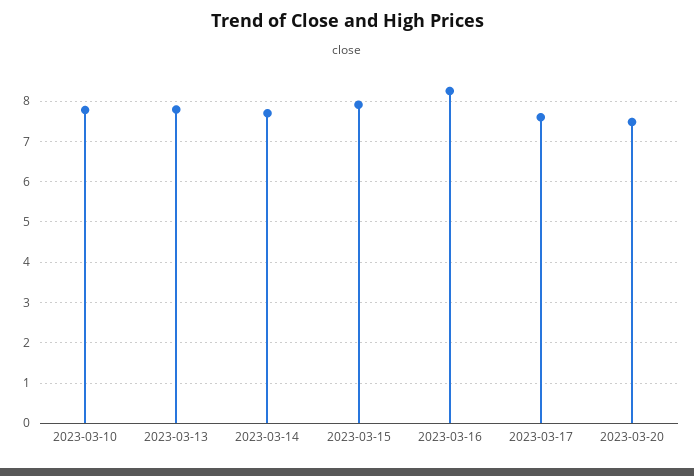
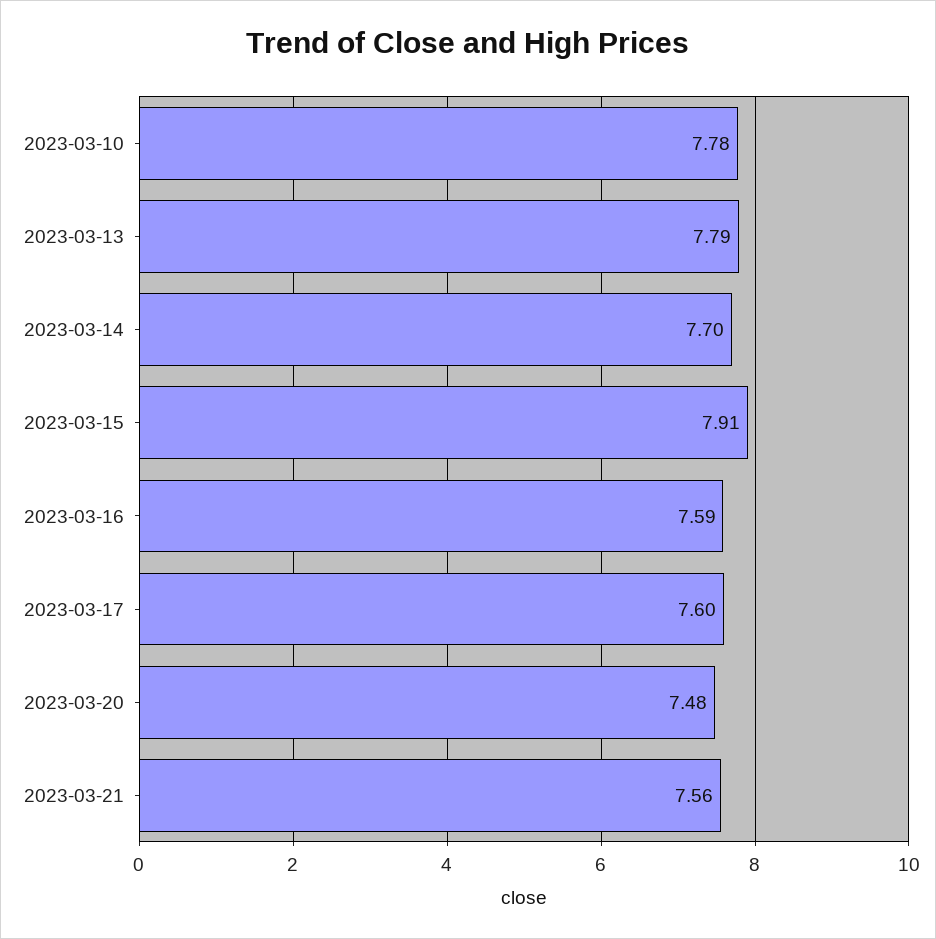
2023-03-16: 8.2 -> 7.59
2023-03-21: none -> 7.56

